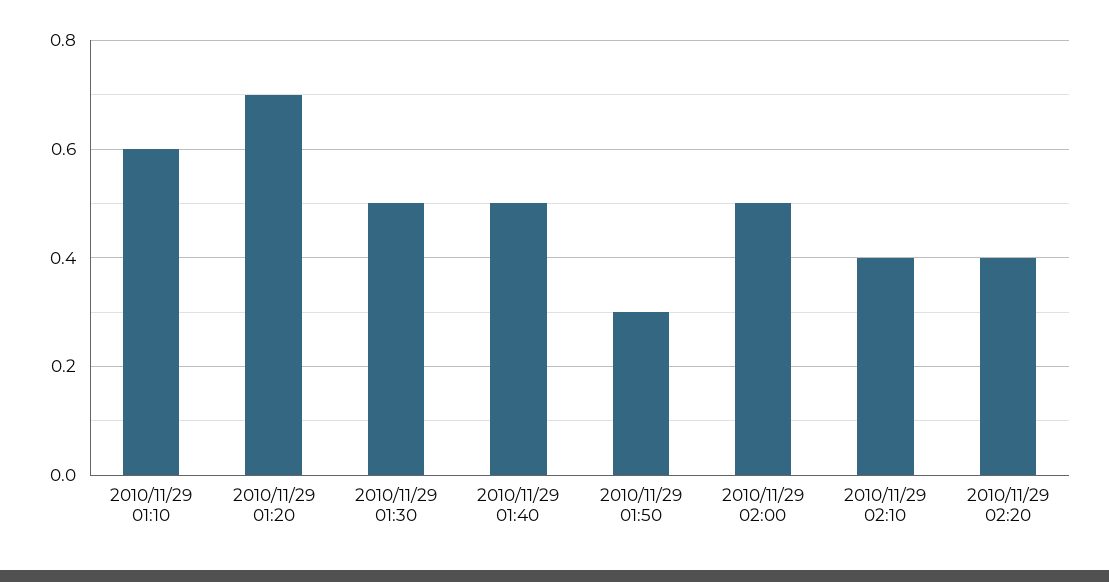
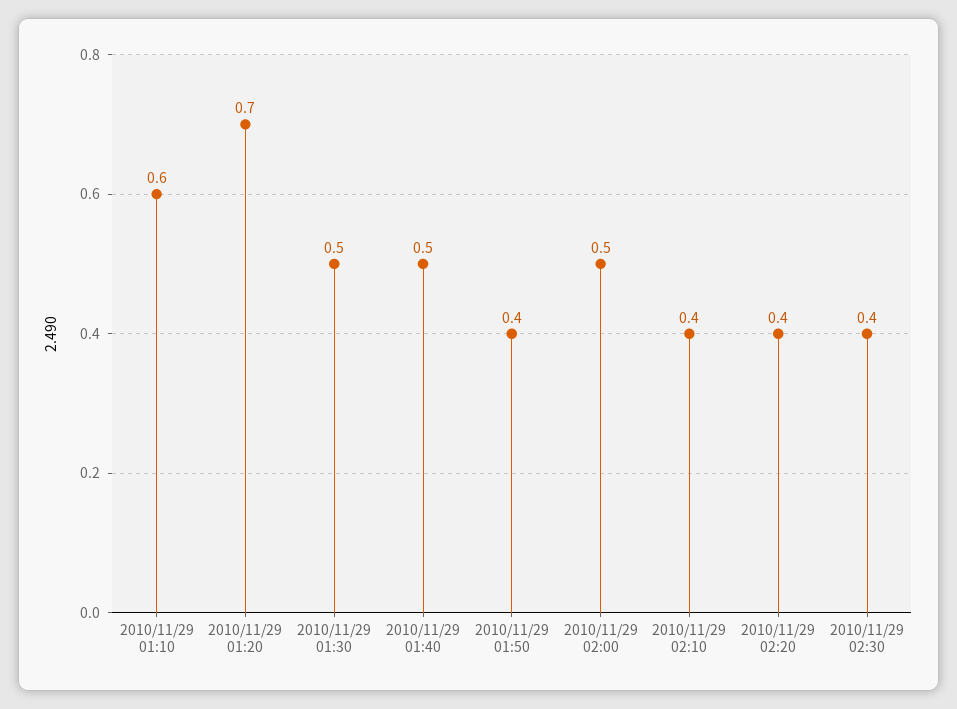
2010/11/29 01:50: 0.3 -> 0.4
2010/11/29 02:30: none -> 0.4

